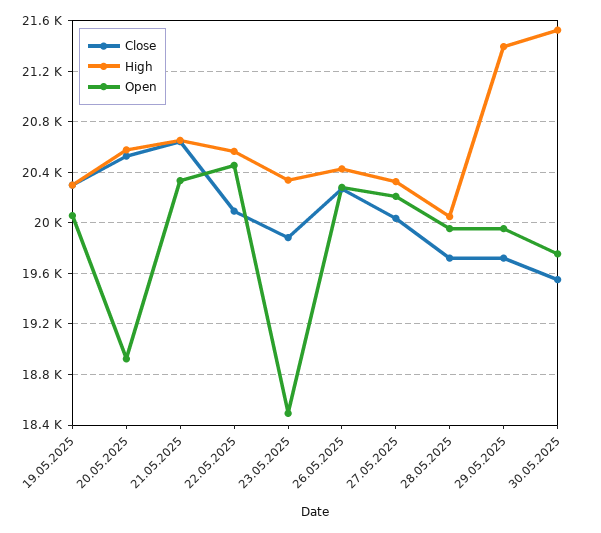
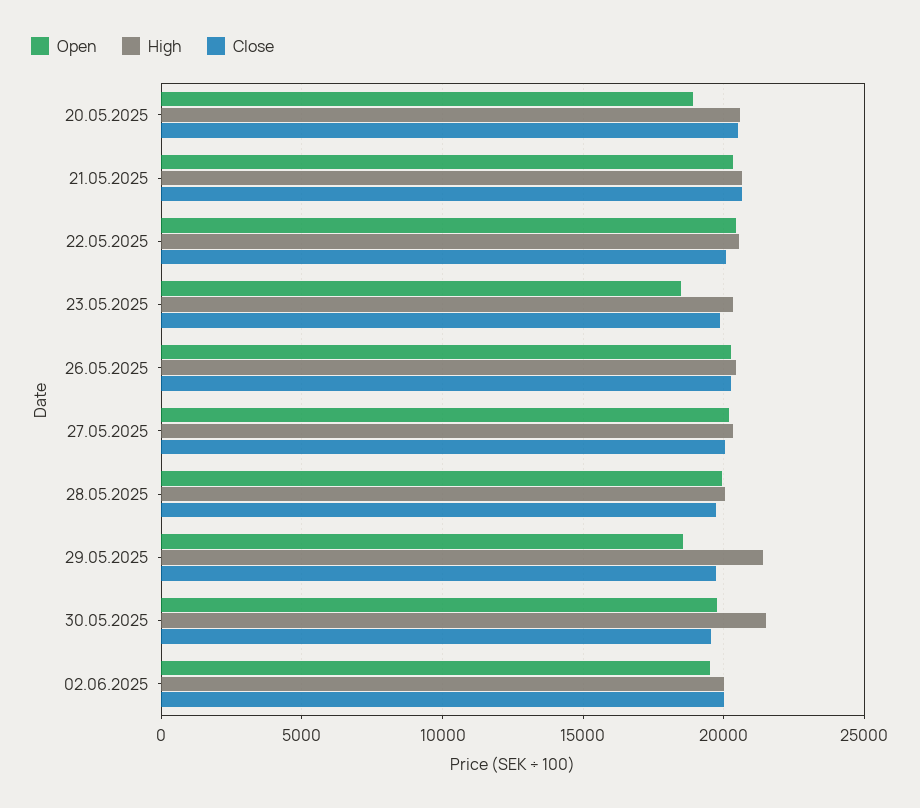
Close, 19.05.2025: 20300 -> none
High, 19.05.2025: 20300 -> none
Open, 19.05.2025: 20050 -> none
Open, 29.05.2025: 19950 -> 18500
Open, 02.06.2025: none -> 19500
High, 02.06.2025: none -> 20000
Close, 02.06.2025: none -> 20000

